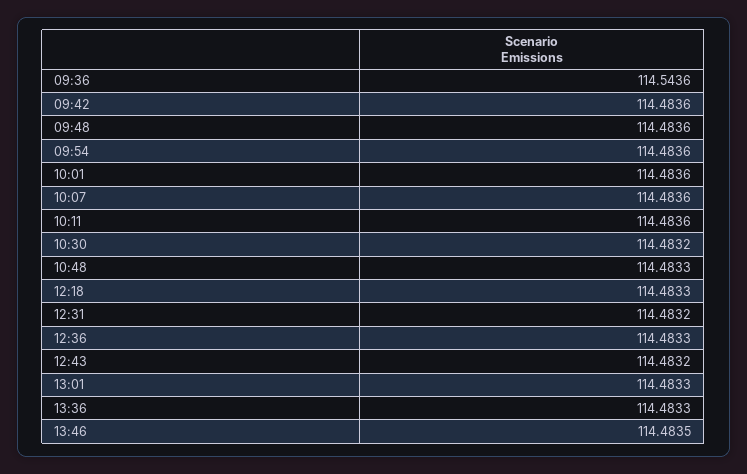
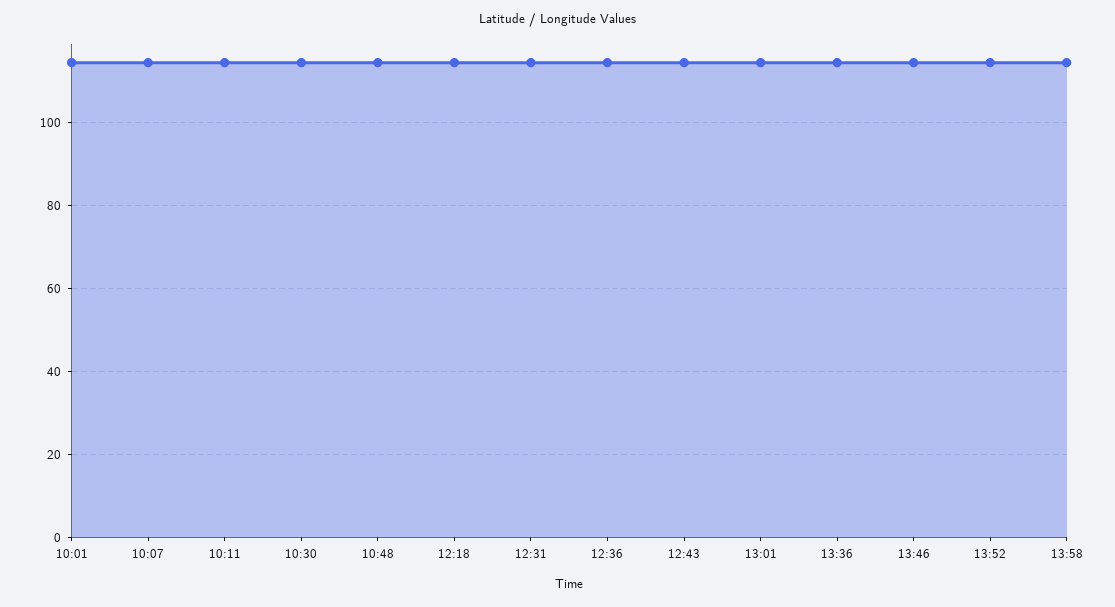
09:36: 114.5436 -> none
09:42: 114.4836 -> none
09:48: 114.4836 -> none
09:54: 114.4836 -> none
13:52: none -> 114
13:58: none -> 114

